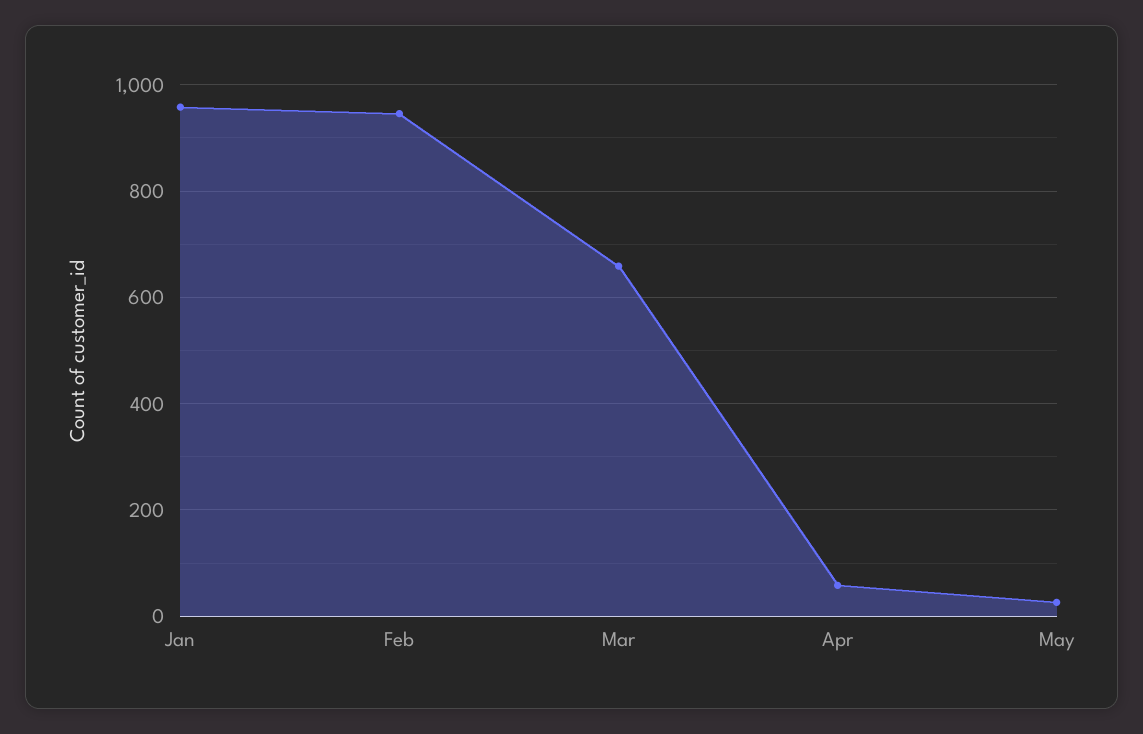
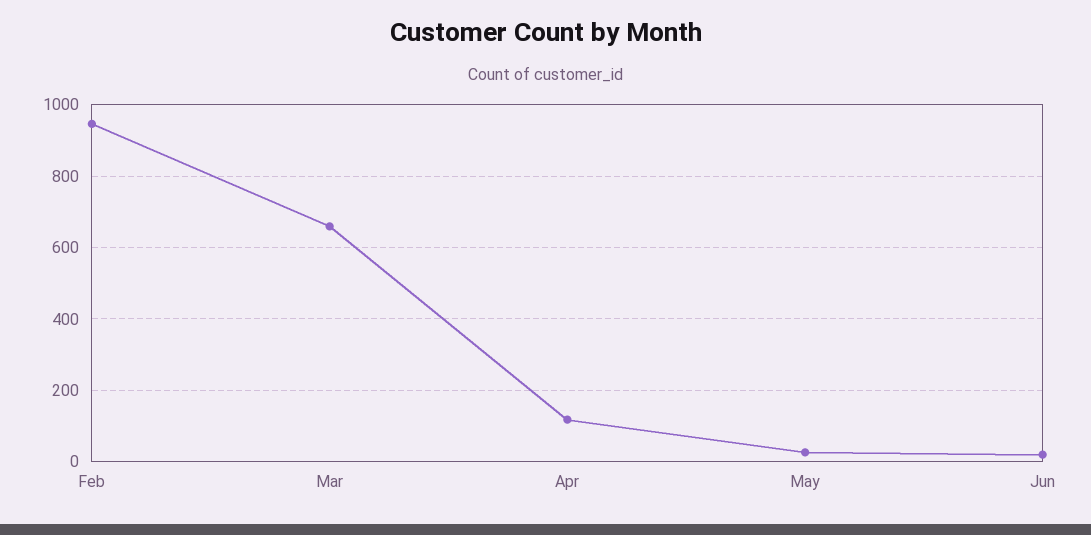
Jan: 960 -> none
Apr: 60 -> 120
Jun: none -> 20

